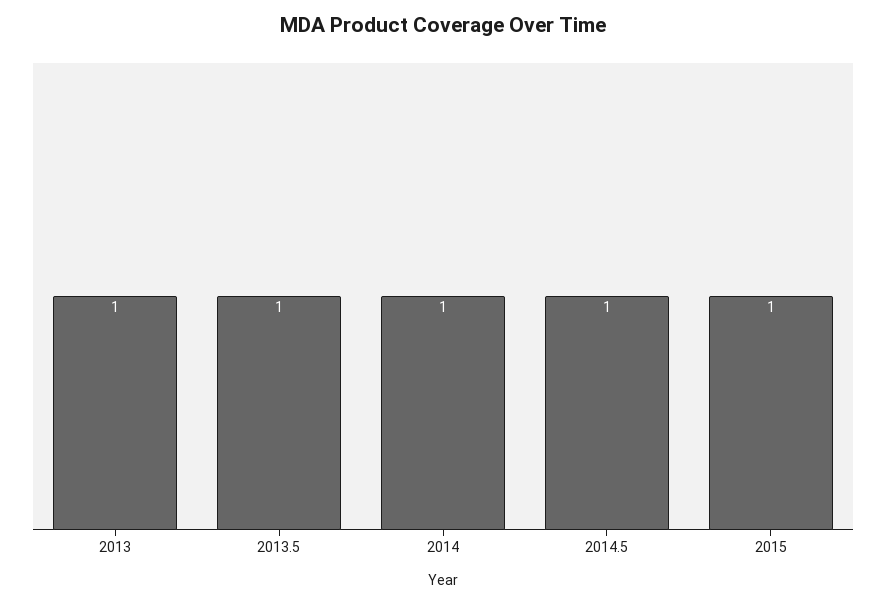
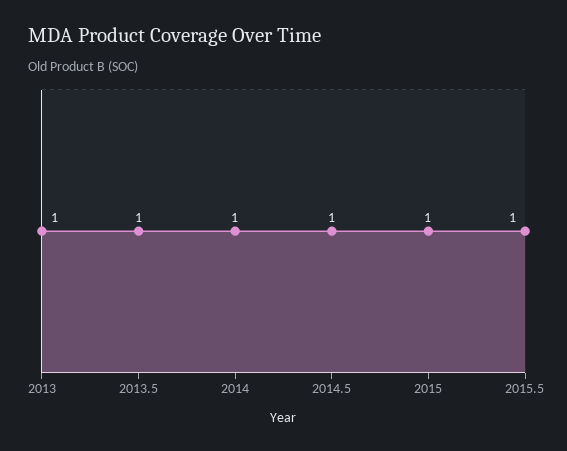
2015.5: none -> 1

